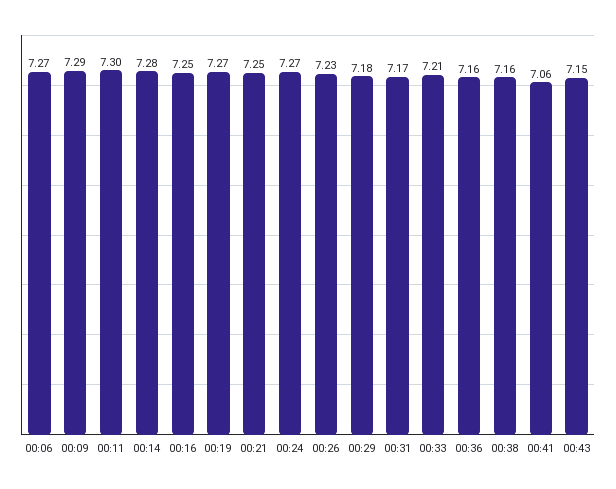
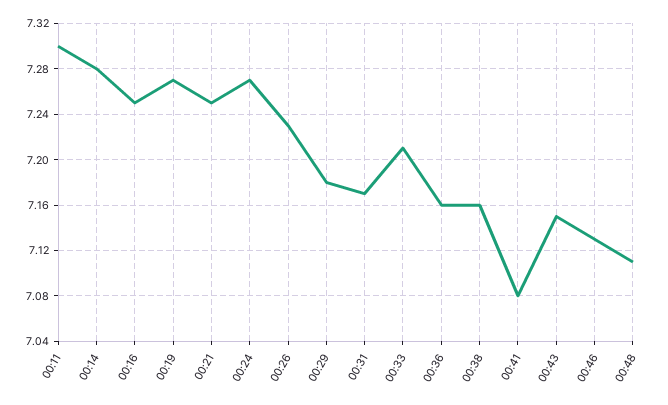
00:06: 7.27 -> none
00:09: 7.29 -> none
00:41: 7.06 -> 7.08
00:46: none -> 7.13
00:48: none -> 7.11

